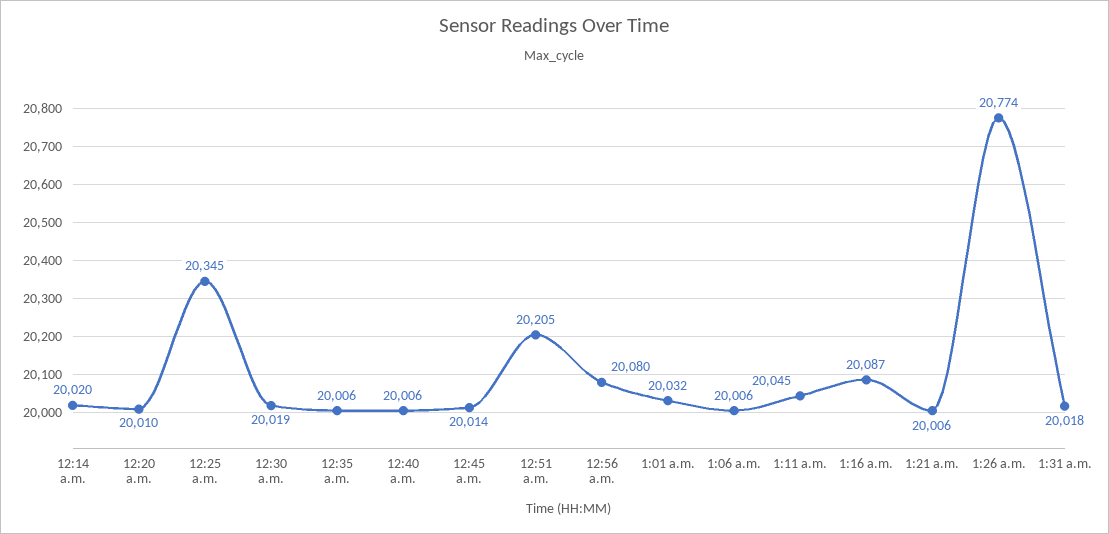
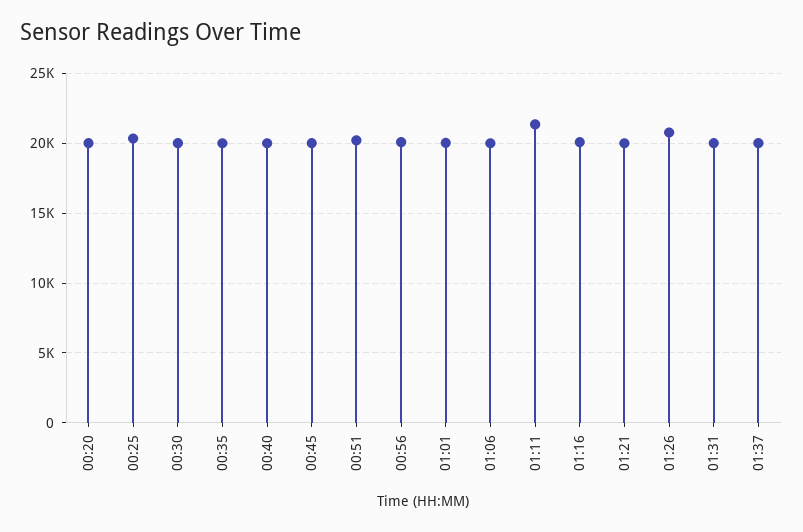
12:14 a.m.: 20020 -> none
1:11 a.m.: 20045 -> 21500
01:37: none -> 20000

